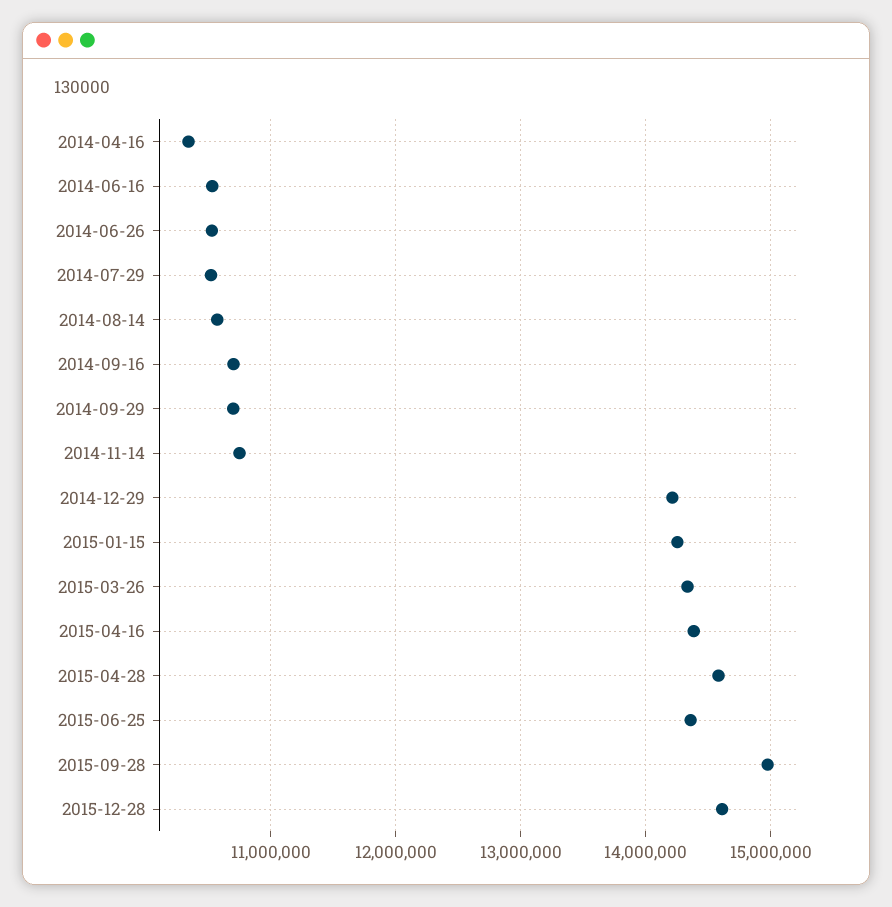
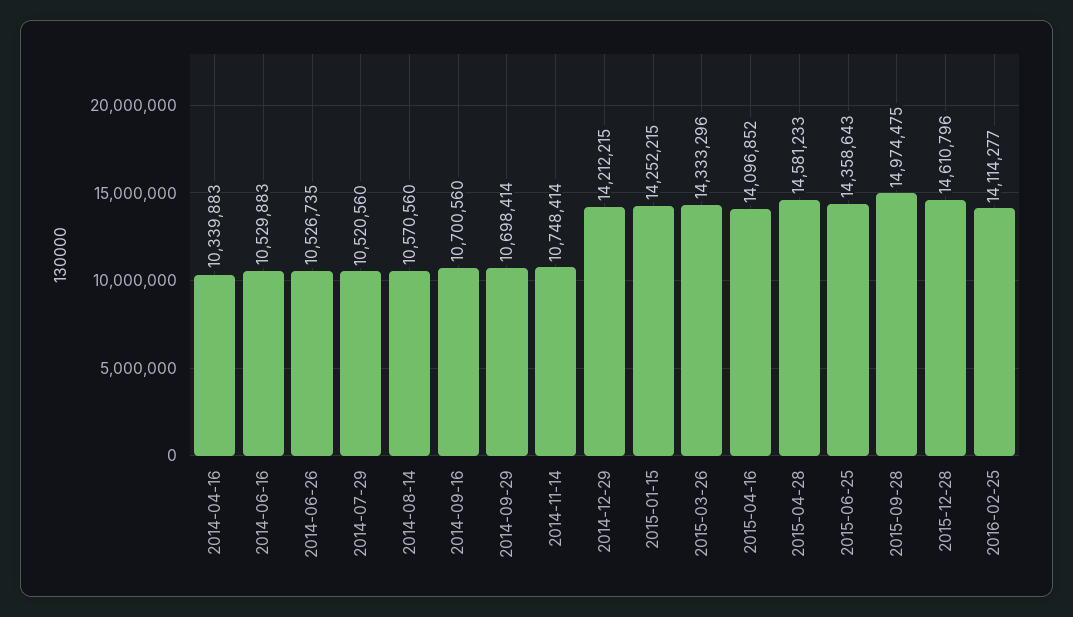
2015-04-16: 14400000 -> 14096852
2016-02-25: none -> 14114277

